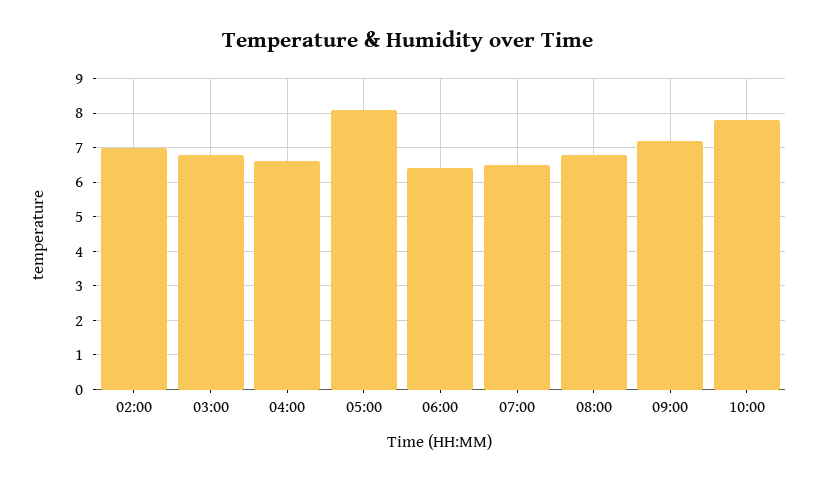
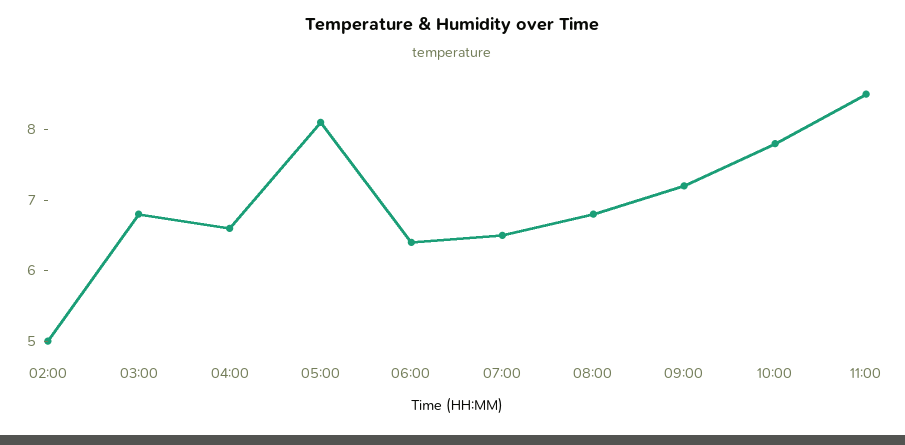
02:00: 7 -> 5
11:00: none -> 8.5

